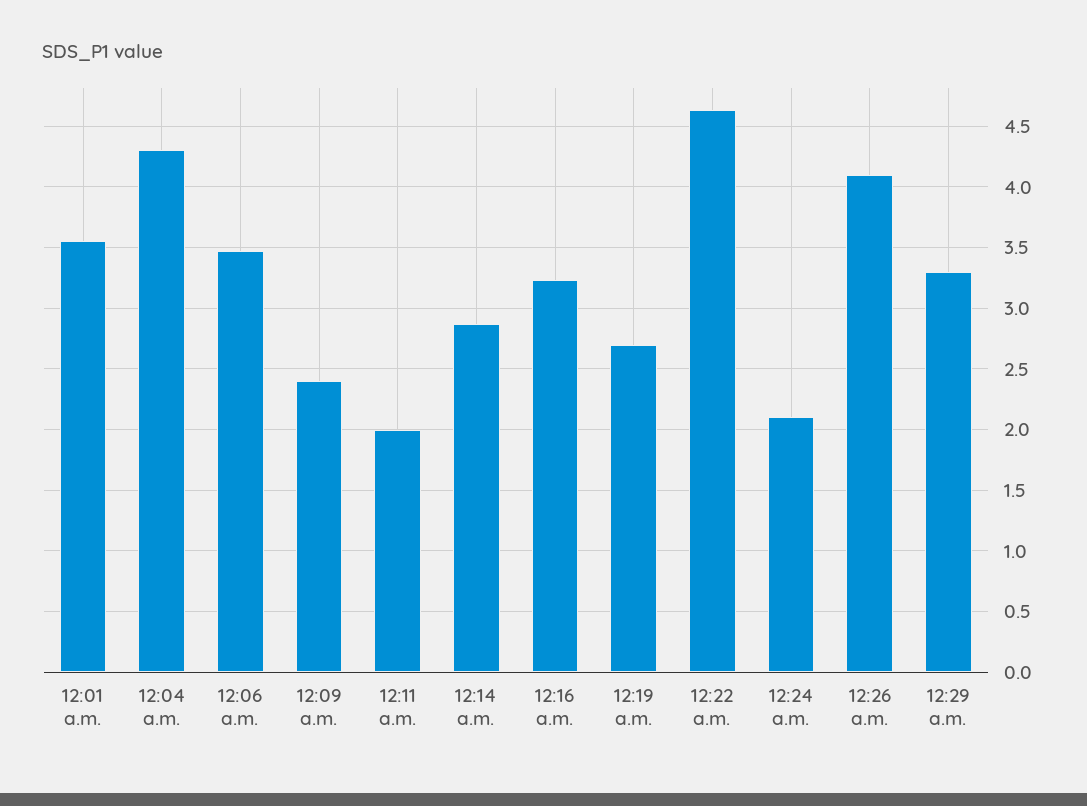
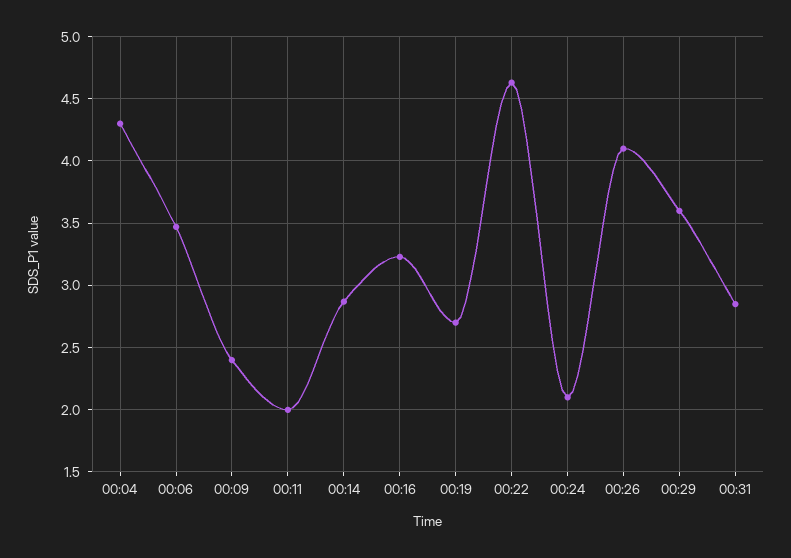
12:01 a.m.: 3.55 -> none
12:29 a.m.: 3.3 -> 3.6
00:31: none -> 2.85

